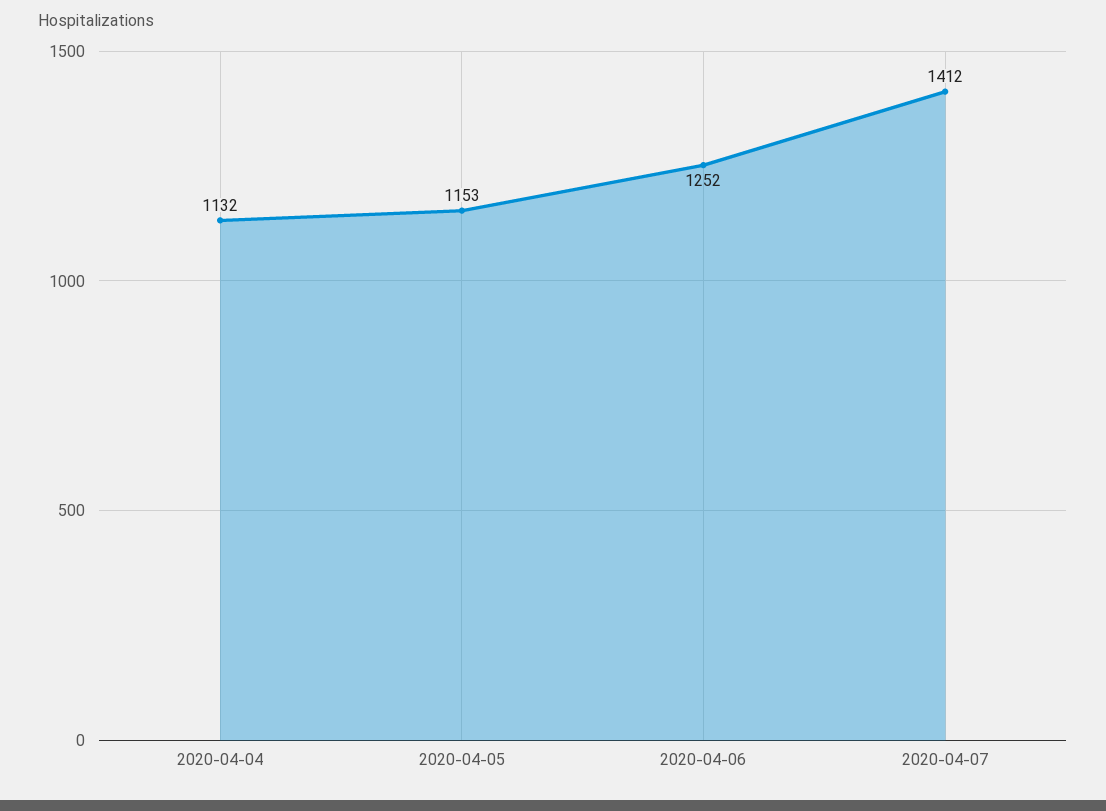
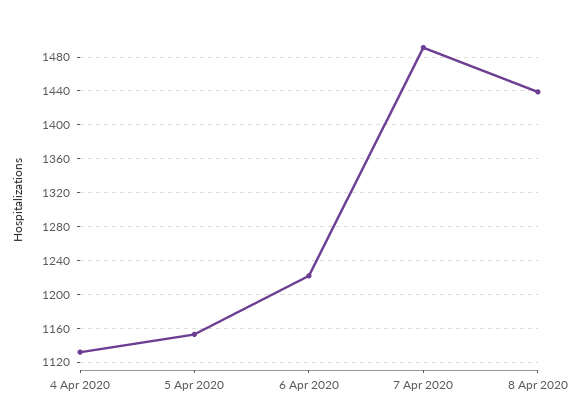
2020-04-06: 1252 -> 1220
2020-04-07: 1412 -> 1490
8 Apr 2020: none -> 1440

